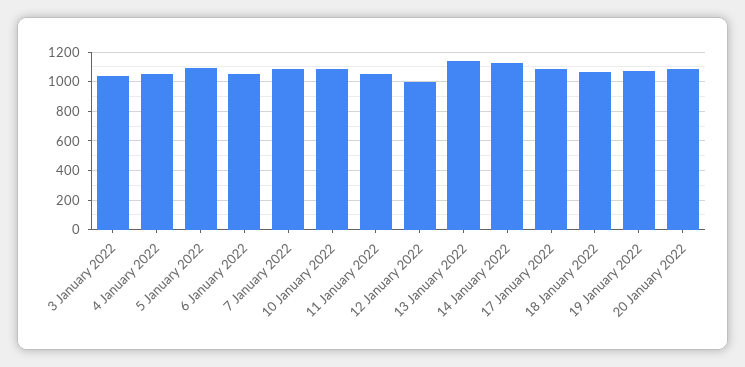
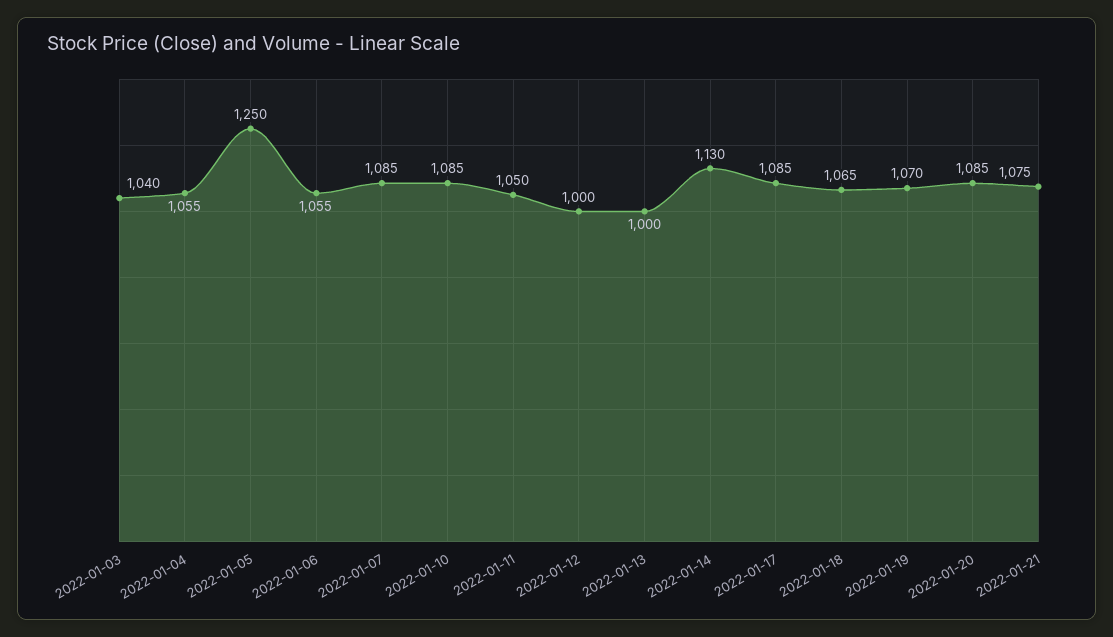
5 January 2022: 1100 -> 1250
13 January 2022: 1150 -> 1000
2022-01-21: none -> 1075

